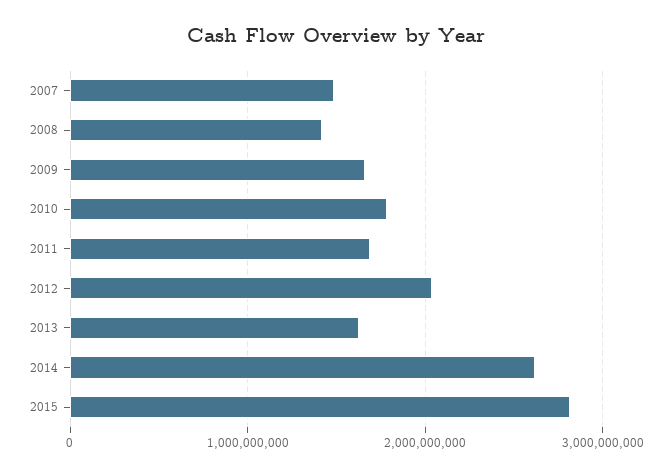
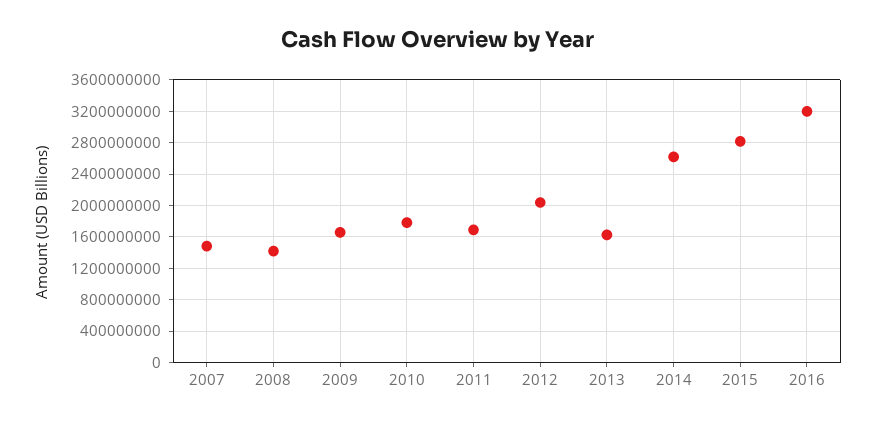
2016: none -> 3200000000

